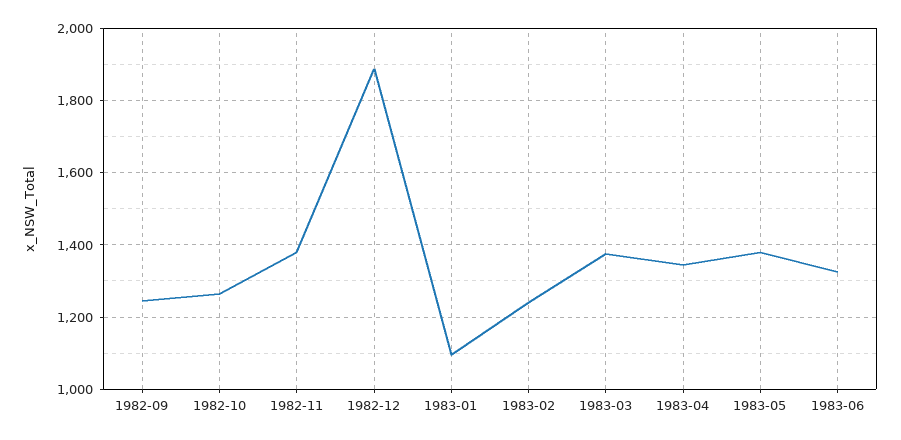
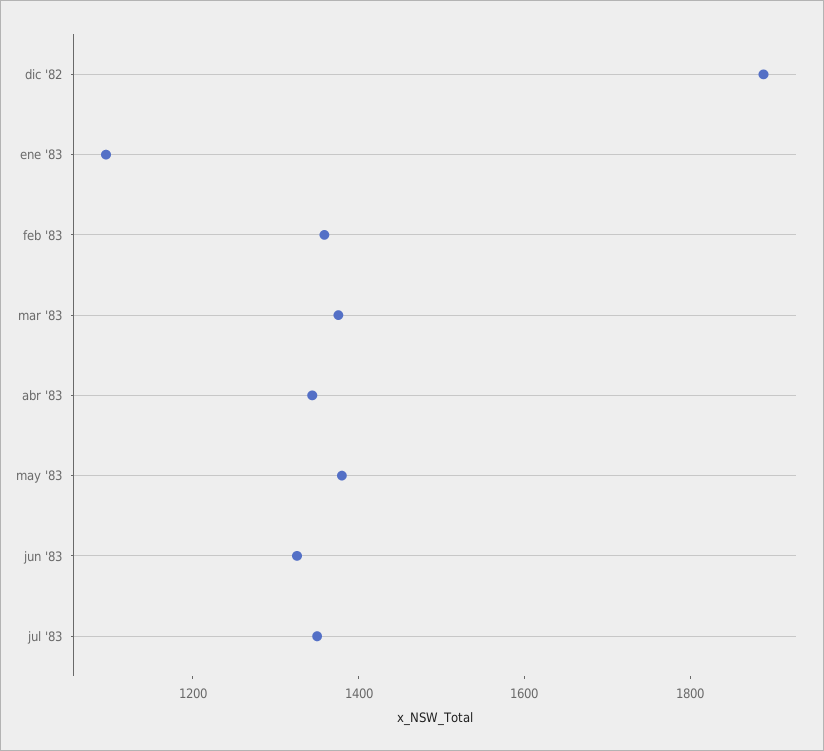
1982-09: 1240 -> none
1982-10: 1260 -> none
1982-11: 1380 -> none
1983-02: 1240 -> 1350
jul '83: none -> 1350

